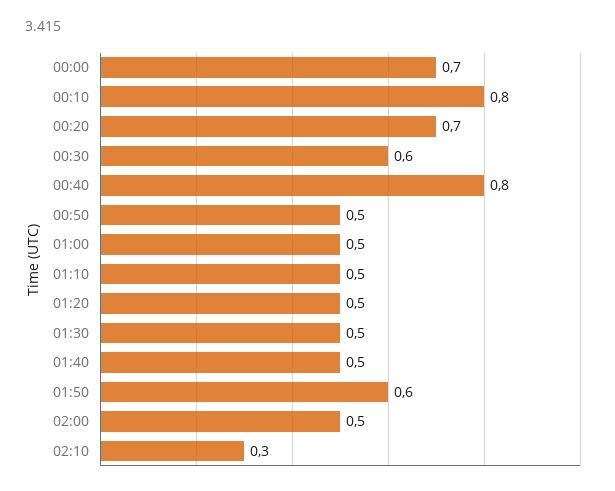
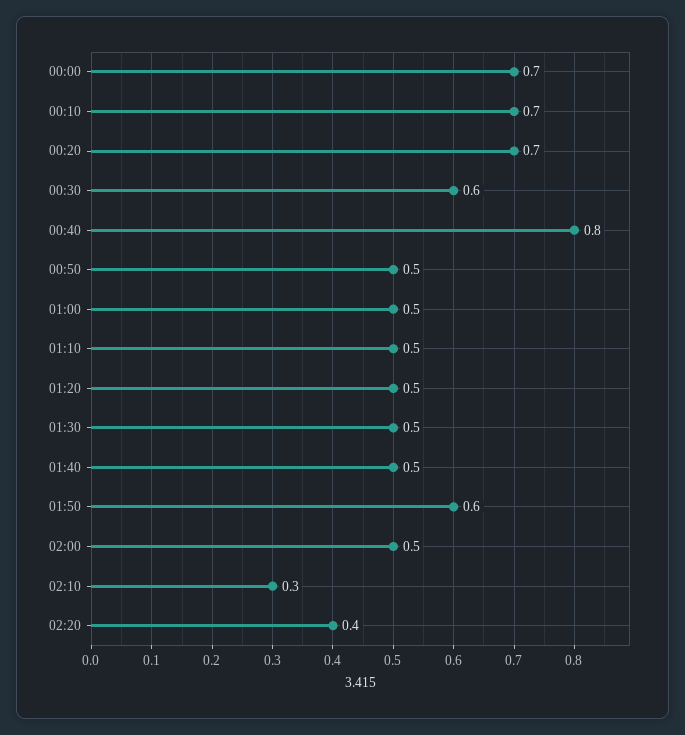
00:10: 0.8 -> 0.7
02:20: none -> 0.4

